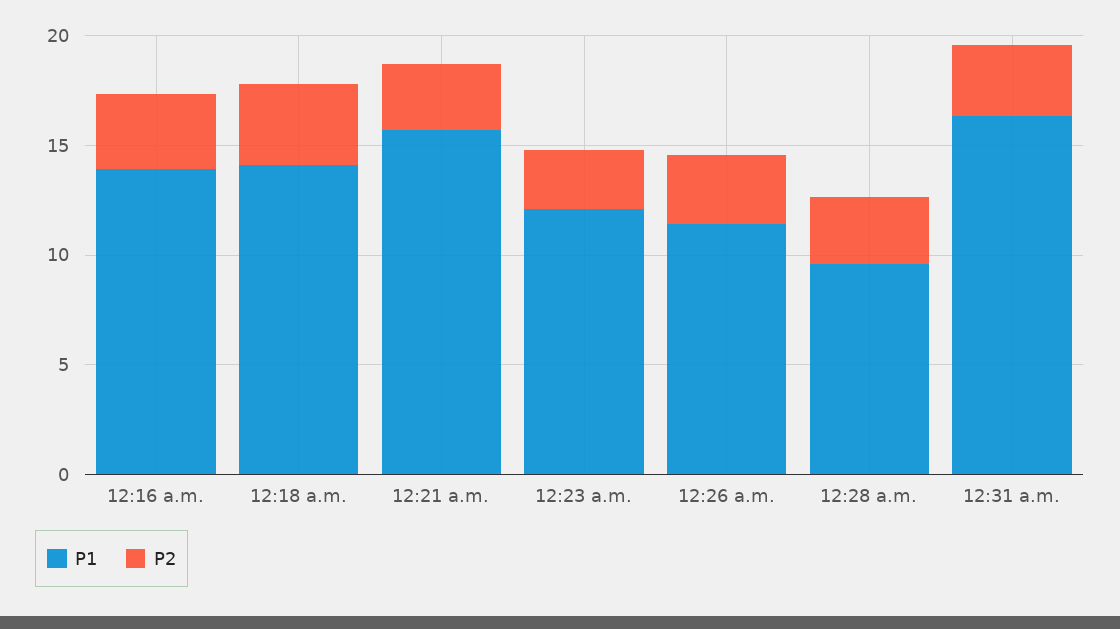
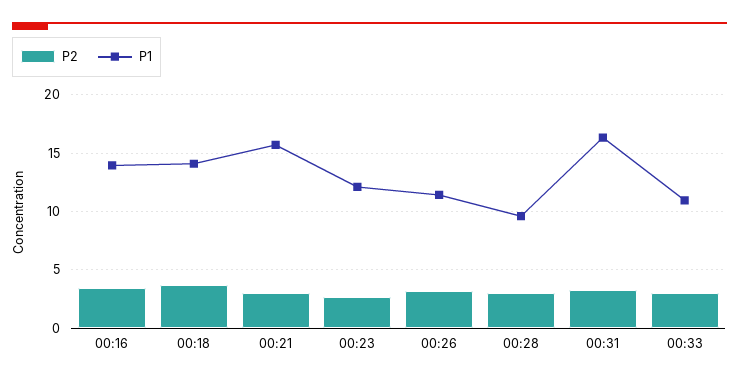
P2, 00:33: none -> 3
P1, 00:33: none -> 11

